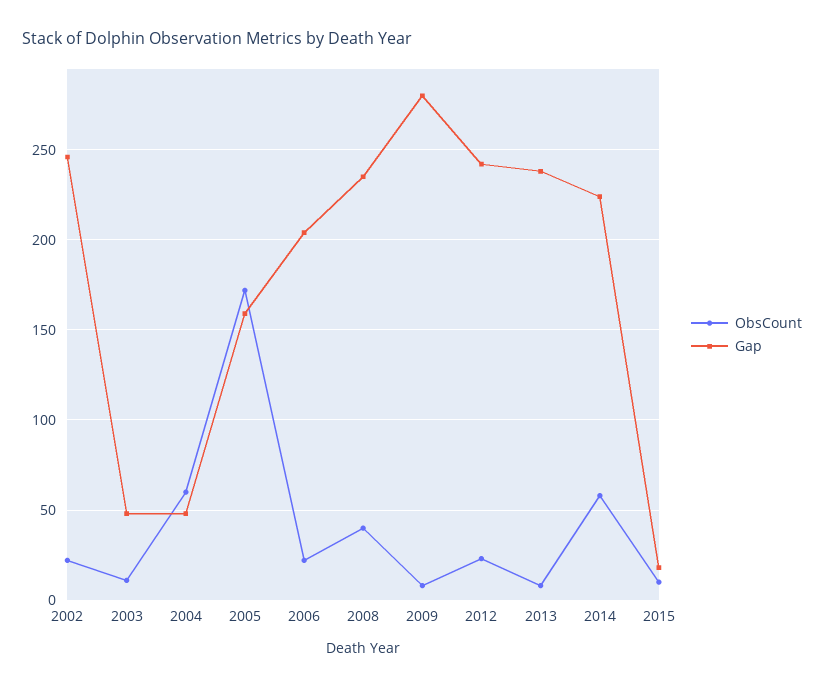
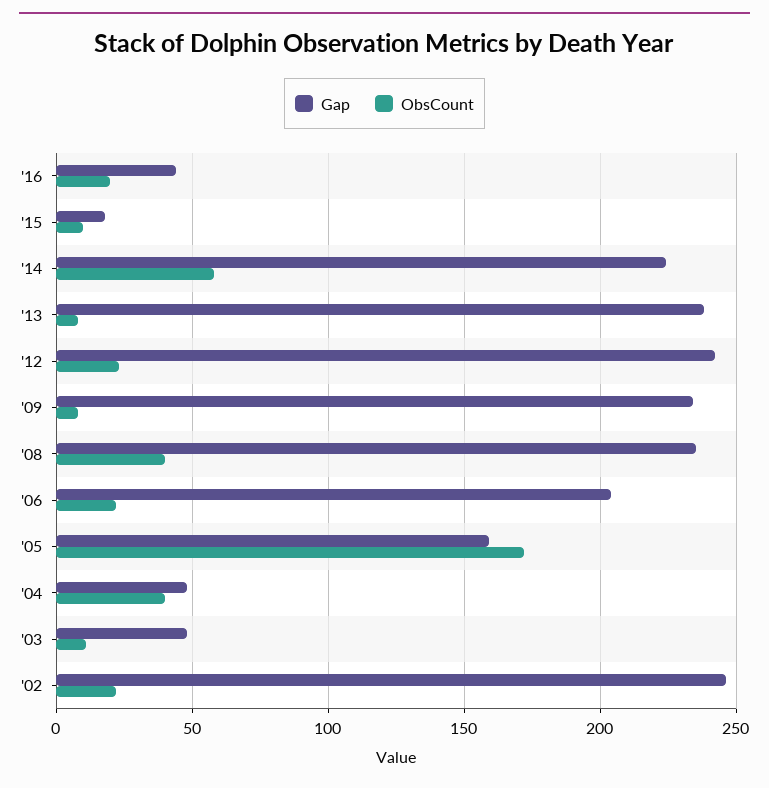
ObsCount, 2004: 60 -> 40
Gap, 2009: 280 -> 235
Gap, '16: none -> 45
ObsCount, '16: none -> 20

